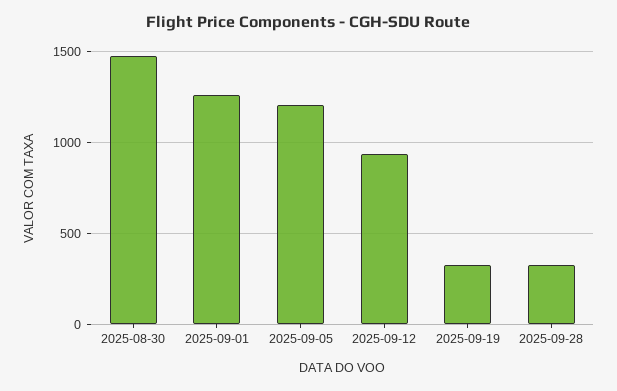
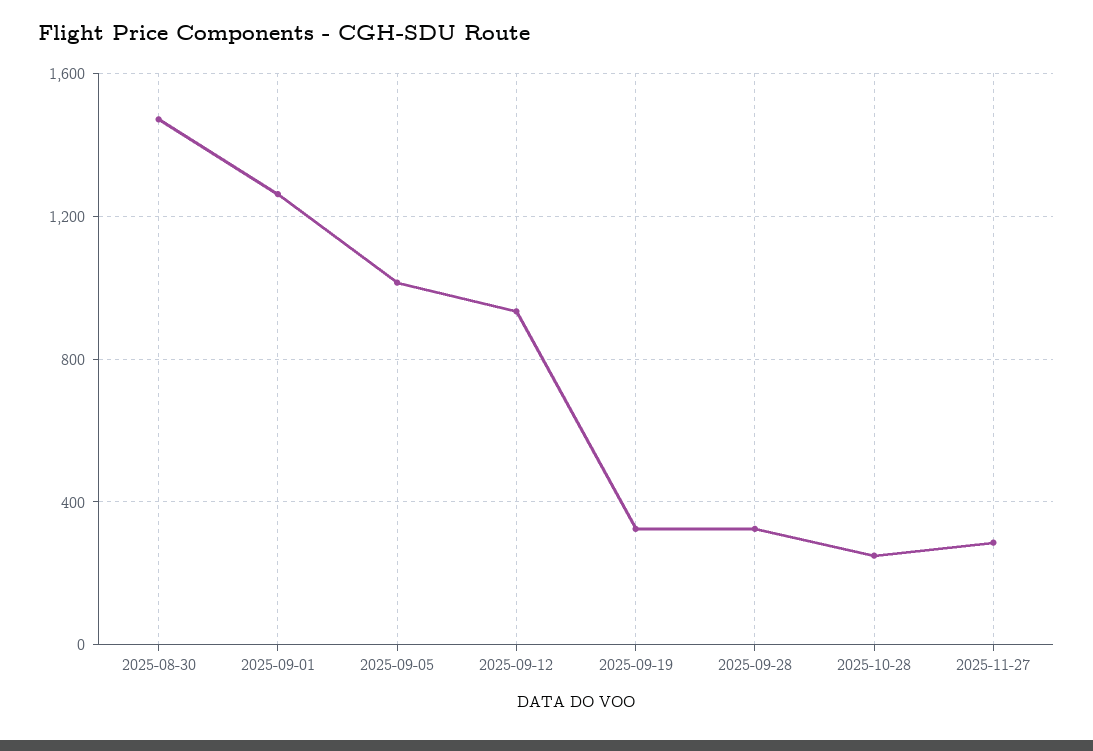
2025-09-05: 1200 -> 1000
2025-10-28: none -> 250
2025-11-27: none -> 300

